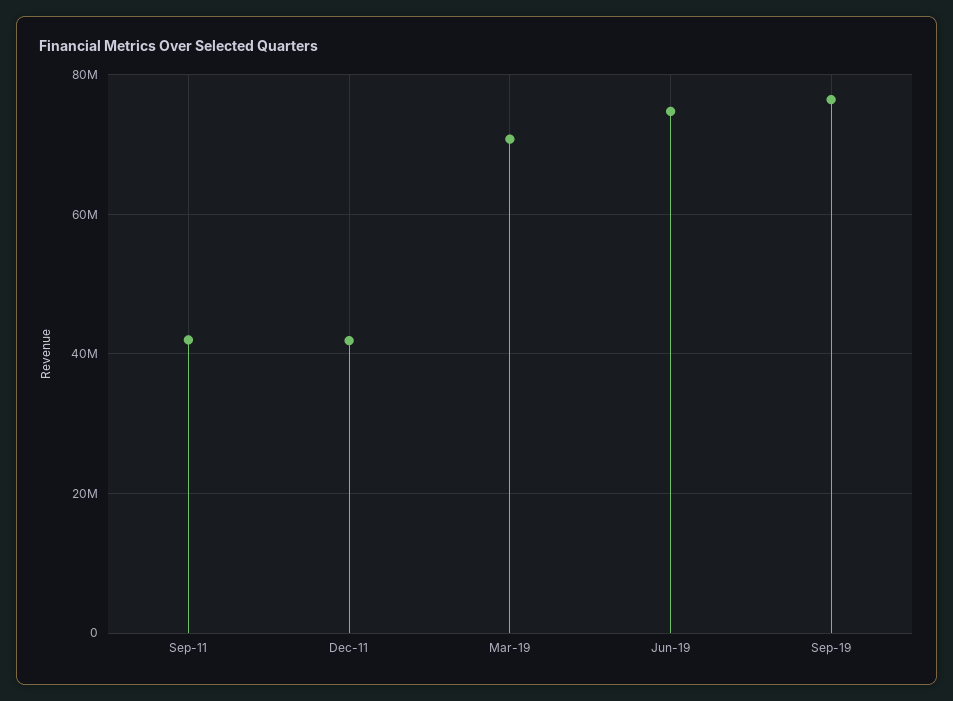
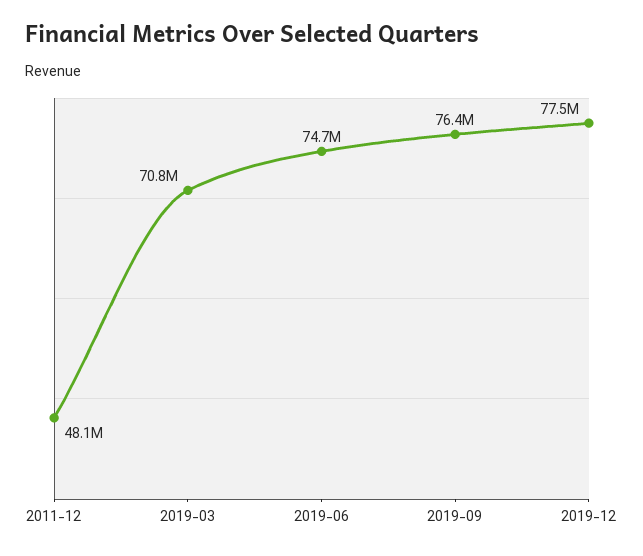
Sep-11: 42000000 -> none
Dec-11: 42000000 -> 48100000
2019-12: none -> 77500000

